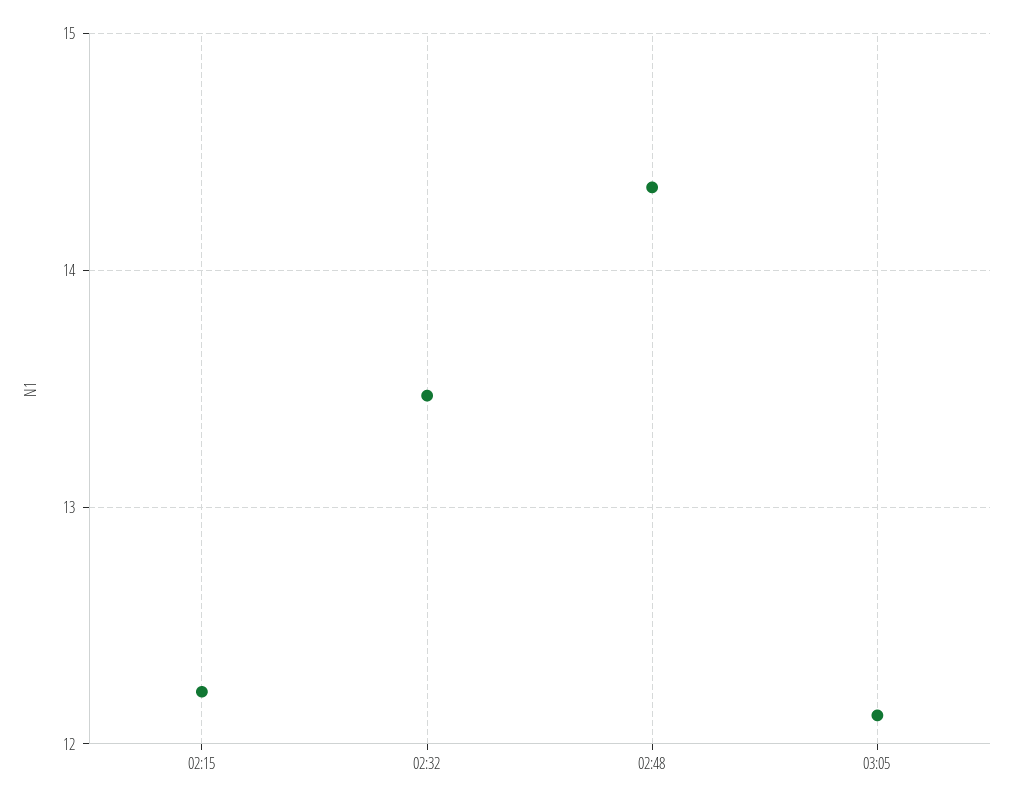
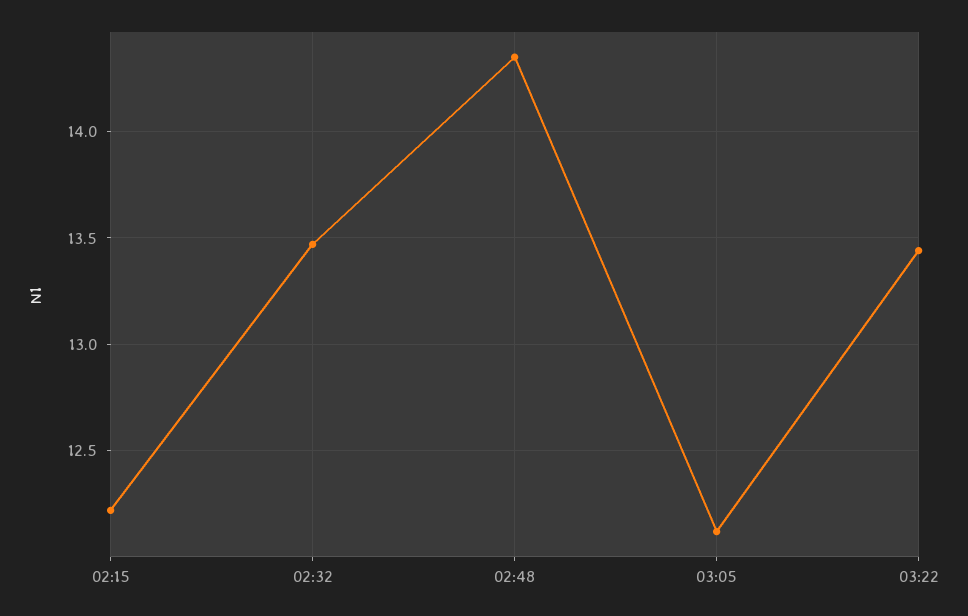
03:22: none -> 13.45

